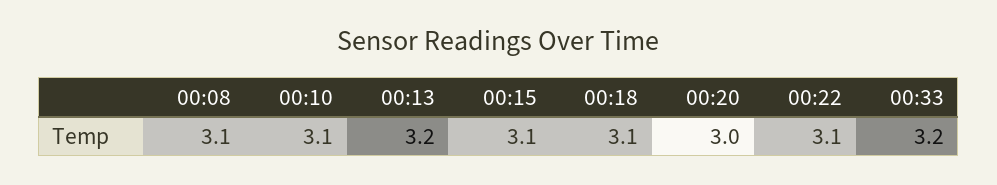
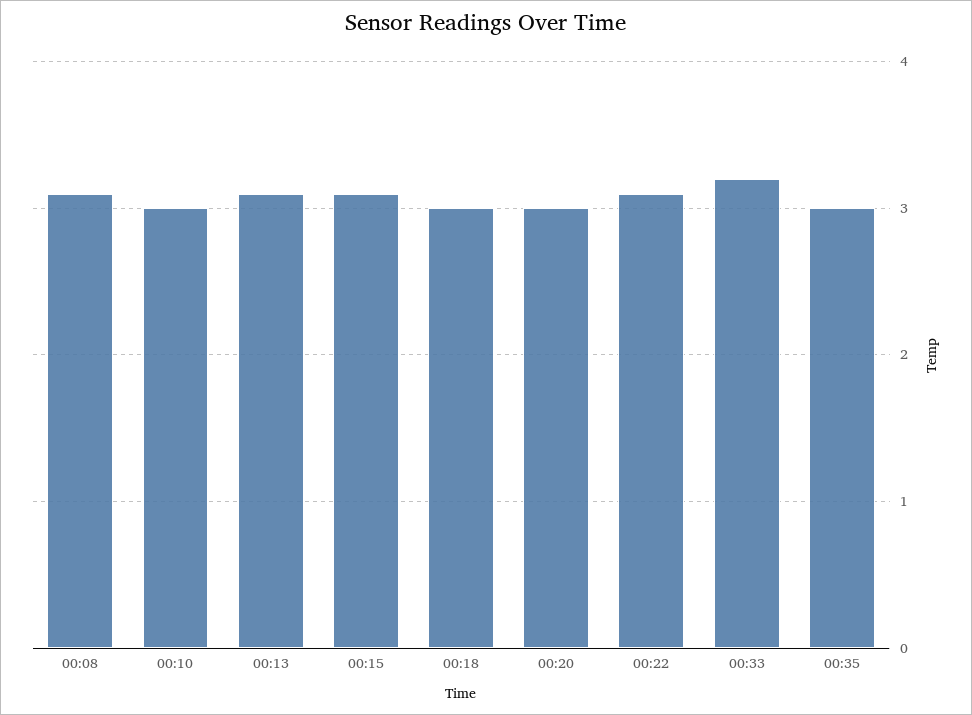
00:10: 3.1 -> 3
00:13: 3.2 -> 3.1
00:18: 3.1 -> 3
00:35: none -> 3

